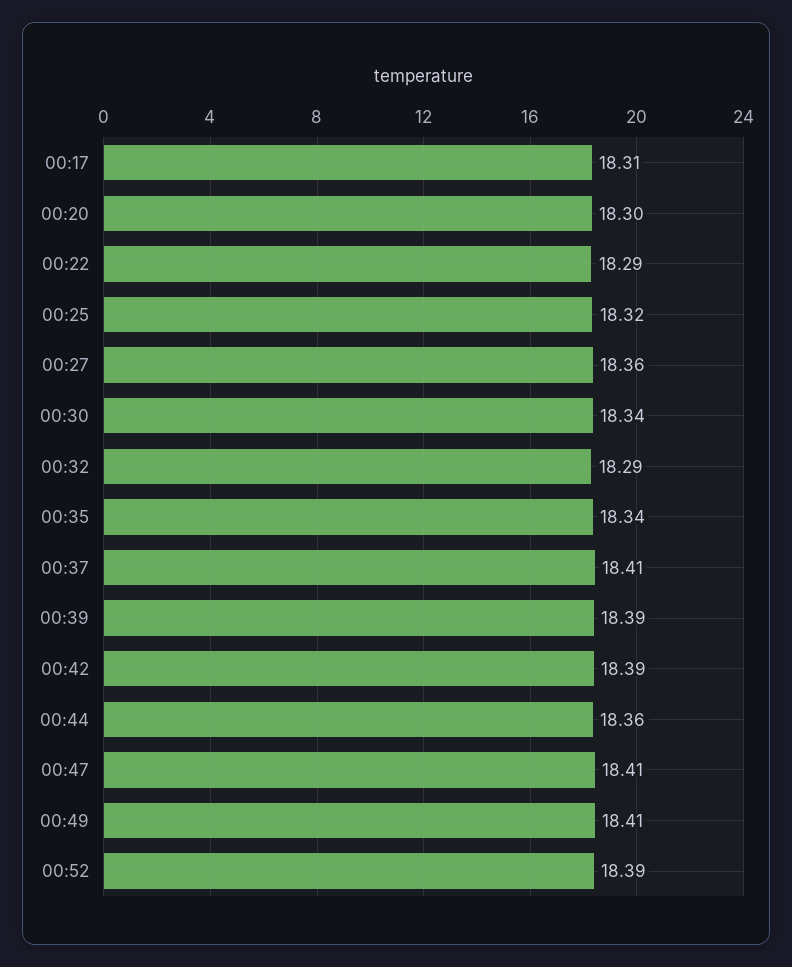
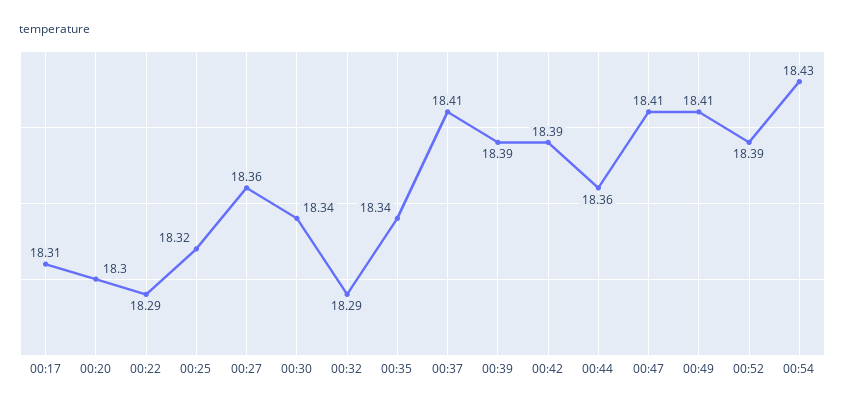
00:54: none -> 18.43

